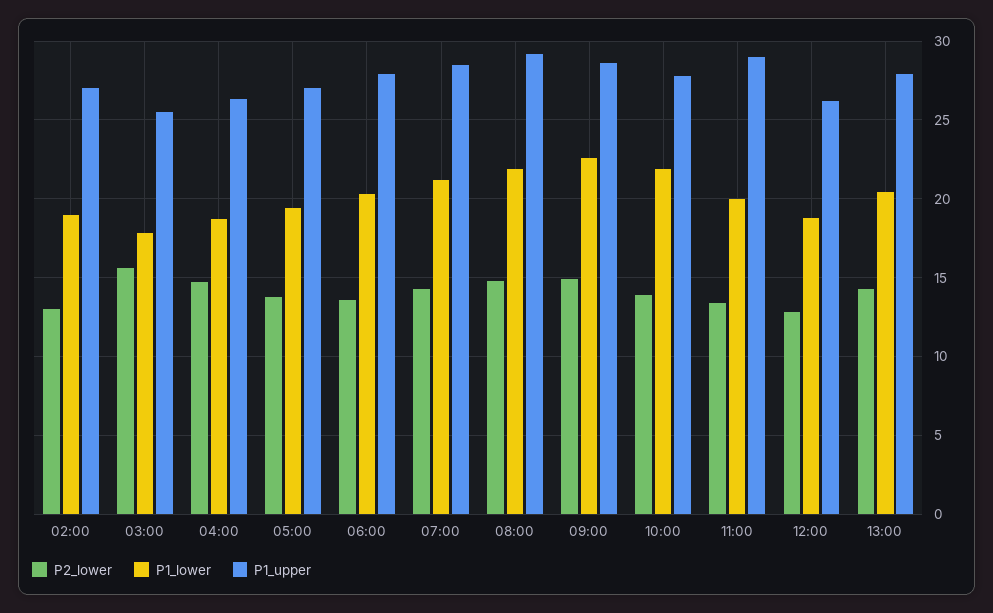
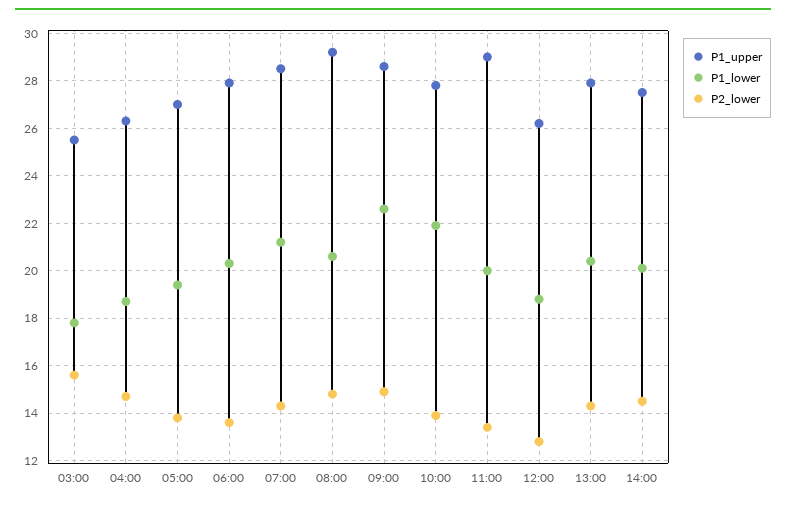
P2_lower, 02:00: 13 -> none
P1_lower, 02:00: 19 -> none
P1_upper, 02:00: 27 -> none
P1_lower, 08:00: 22 -> 20.5
P1_upper, 14:00: none -> 27.5
P1_lower, 14:00: none -> 20
P2_lower, 14:00: none -> 14.5

